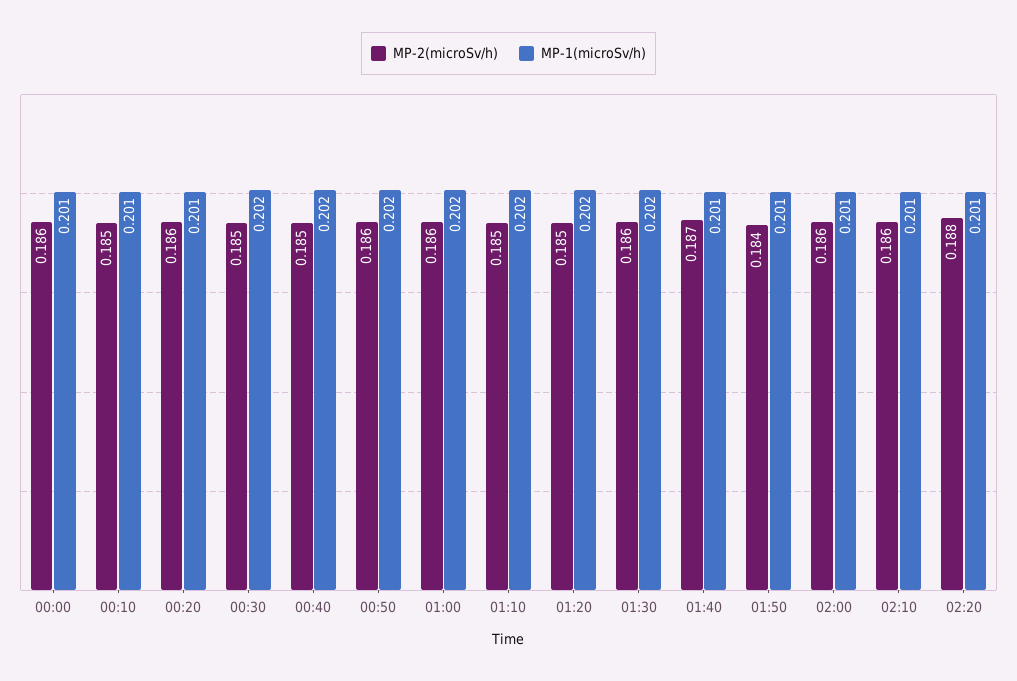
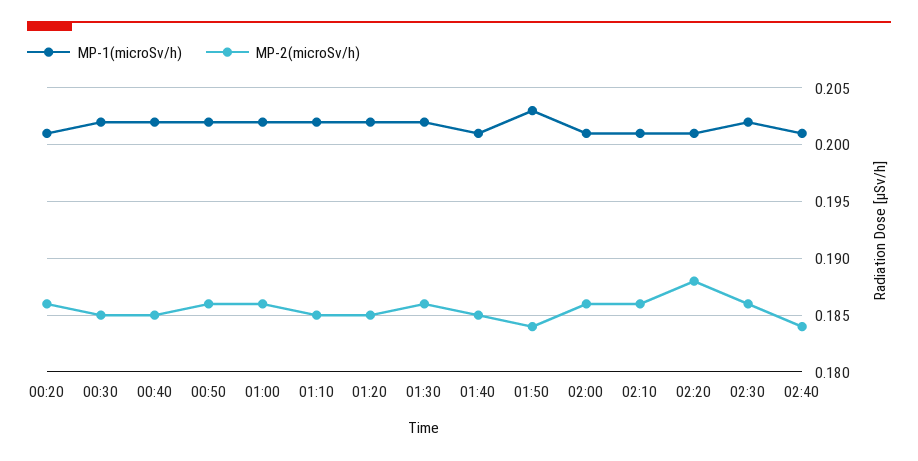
MP-2(microSv/h), 00:00: 0.186 -> none
MP-1(microSv/h), 00:00: 0.201 -> none
MP-2(microSv/h), 00:10: 0.185 -> none
MP-1(microSv/h), 00:10: 0.201 -> none
MP-2(microSv/h), 01:40: 0.187 -> 0.185
MP-1(microSv/h), 01:50: 0.201 -> 0.203
MP-1(microSv/h), 02:30: none -> 0.202
MP-2(microSv/h), 02:30: none -> 0.186
MP-1(microSv/h), 02:40: none -> 0.201
MP-2(microSv/h), 02:40: none -> 0.184

